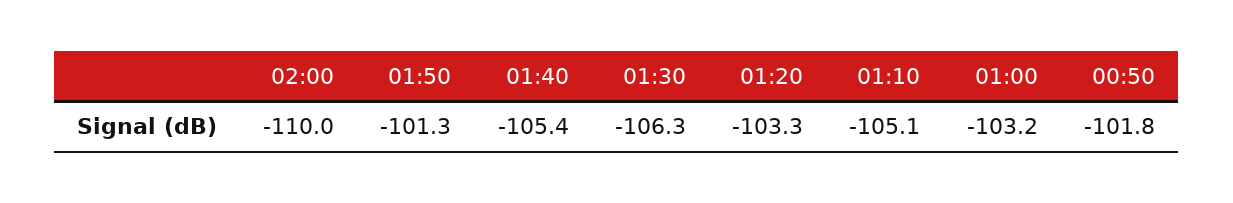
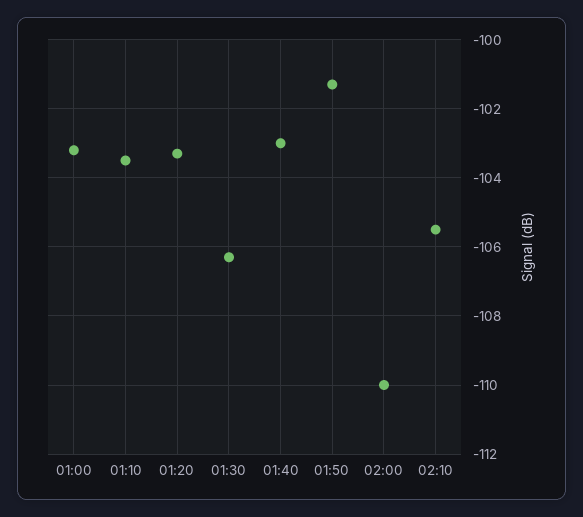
01:40: -105.4 -> -103
01:10: -105.1 -> -103.5
00:50: -101.8 -> none
02:10: none -> -105.5

